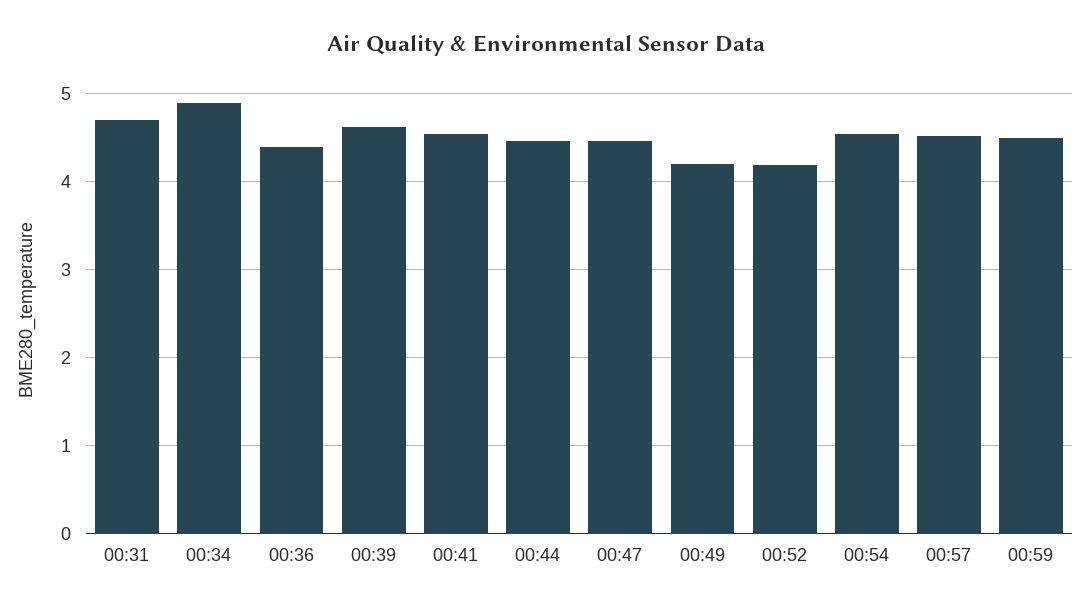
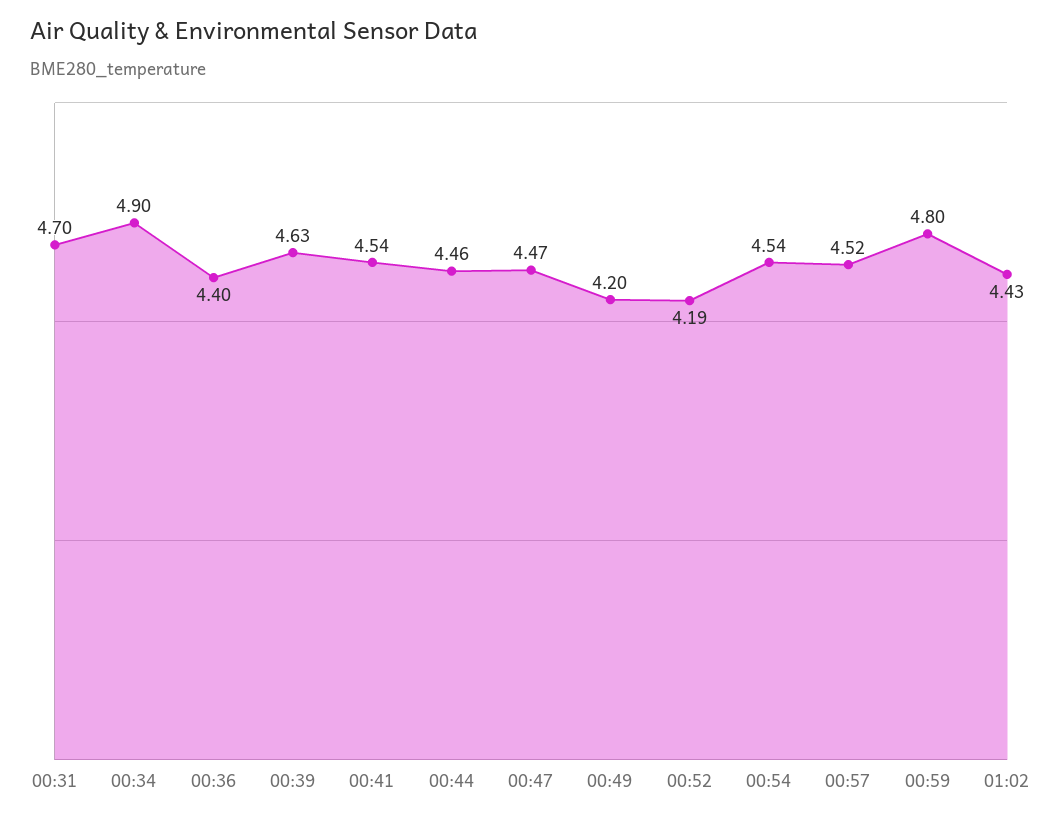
00:59: 4.5 -> 4.8
01:02: none -> 4.43

